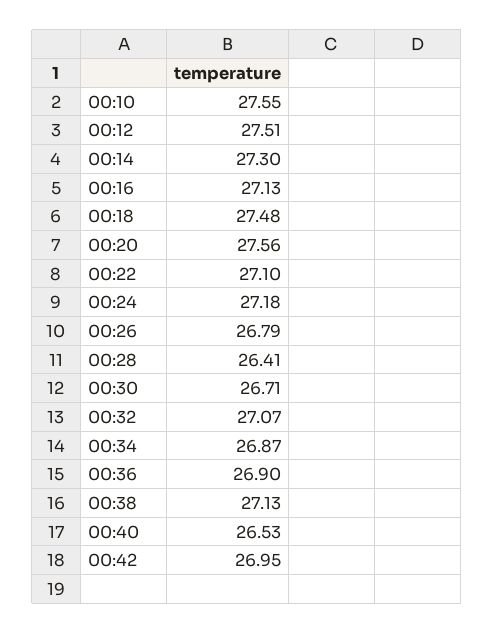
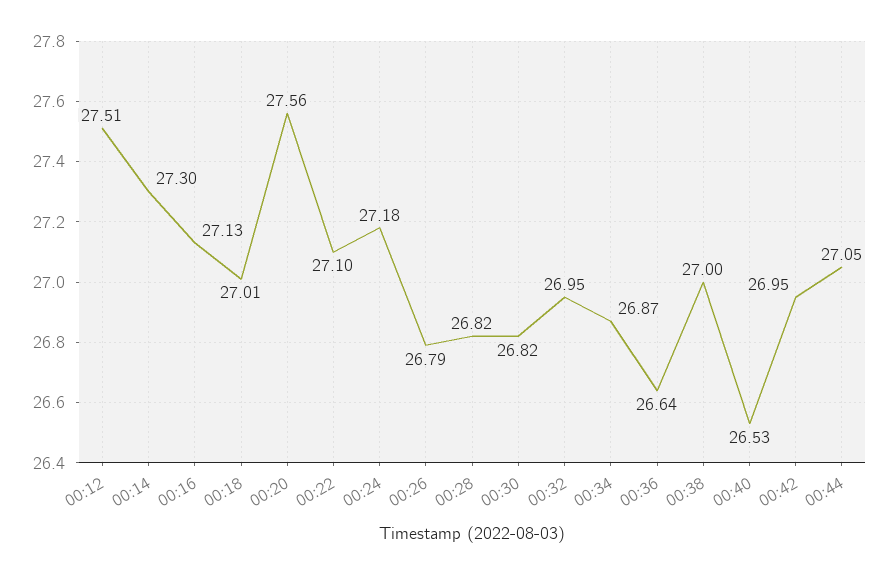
00:10: 27.55 -> none
00:18: 27.48 -> 27.01
00:28: 26.41 -> 26.82
00:30: 26.71 -> 26.82
00:32: 27.07 -> 26.95
00:36: 26.9 -> 26.64
00:38: 27.13 -> 27
00:44: none -> 27.05

